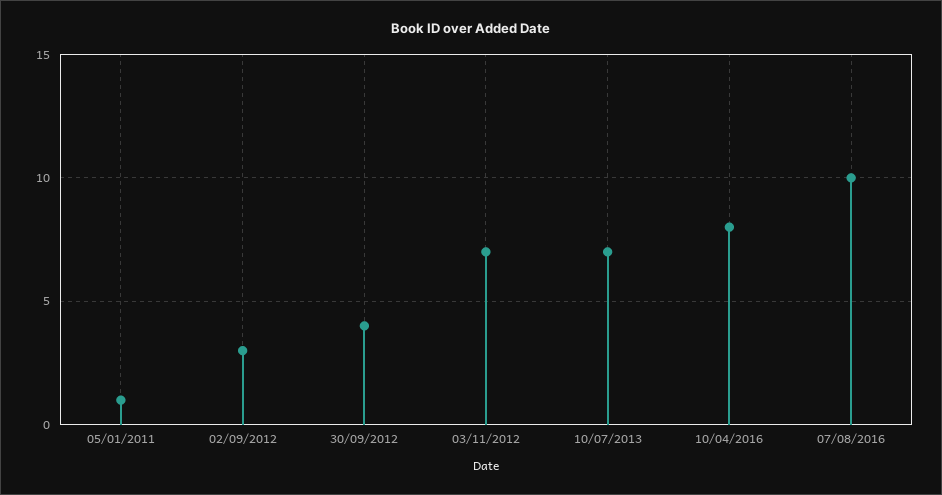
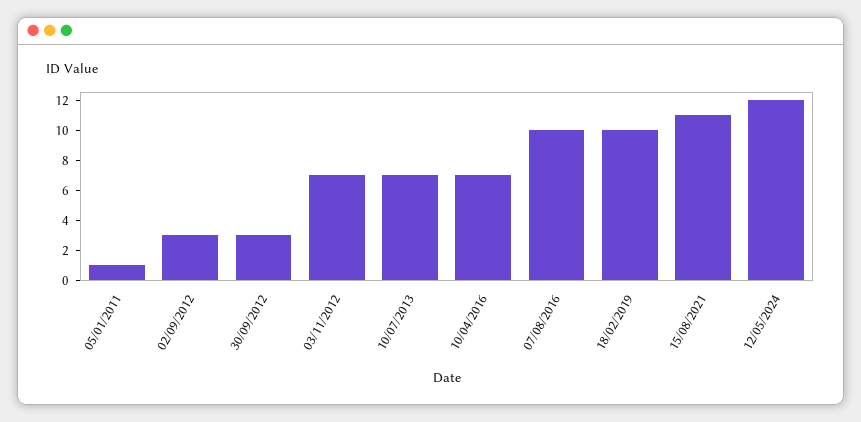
30/09/2012: 4 -> 3
10/04/2016: 8 -> 7
18/02/2019: none -> 10
15/08/2021: none -> 11
12/05/2024: none -> 12

